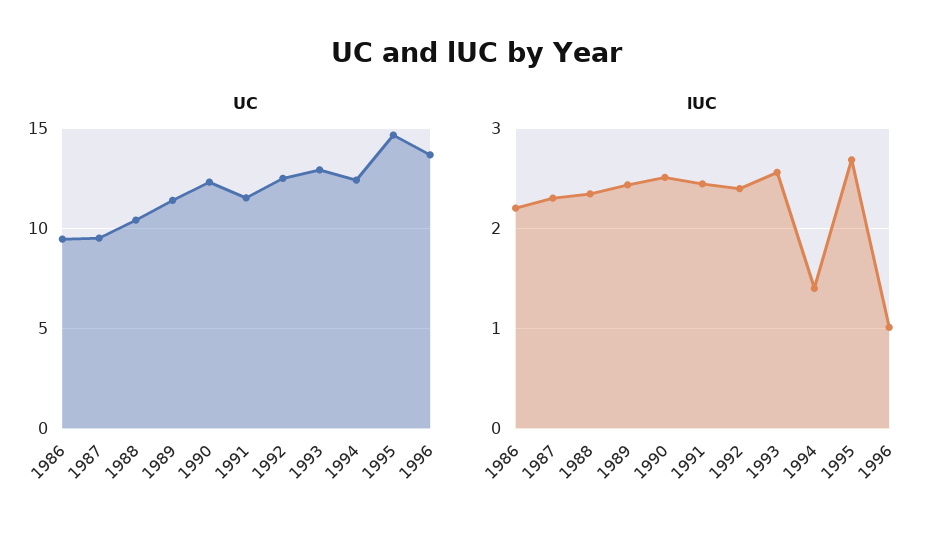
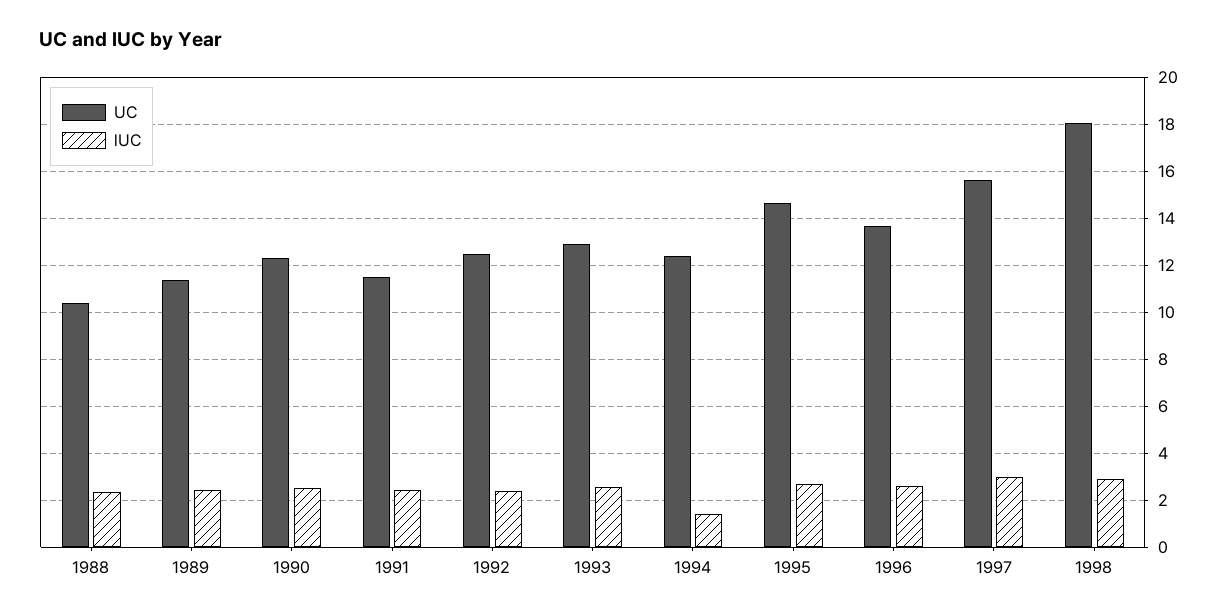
UC, 1986: 9.5 -> none
UC, 1987: 9.5 -> none
lUC, 1986: 2.2 -> none
lUC, 1987: 2.3 -> none
lUC, 1996: 1 -> 2.5
UC, 1997: none -> 15.5
lUC, 1997: none -> 3
UC, 1998: none -> 18
lUC, 1998: none -> 3

